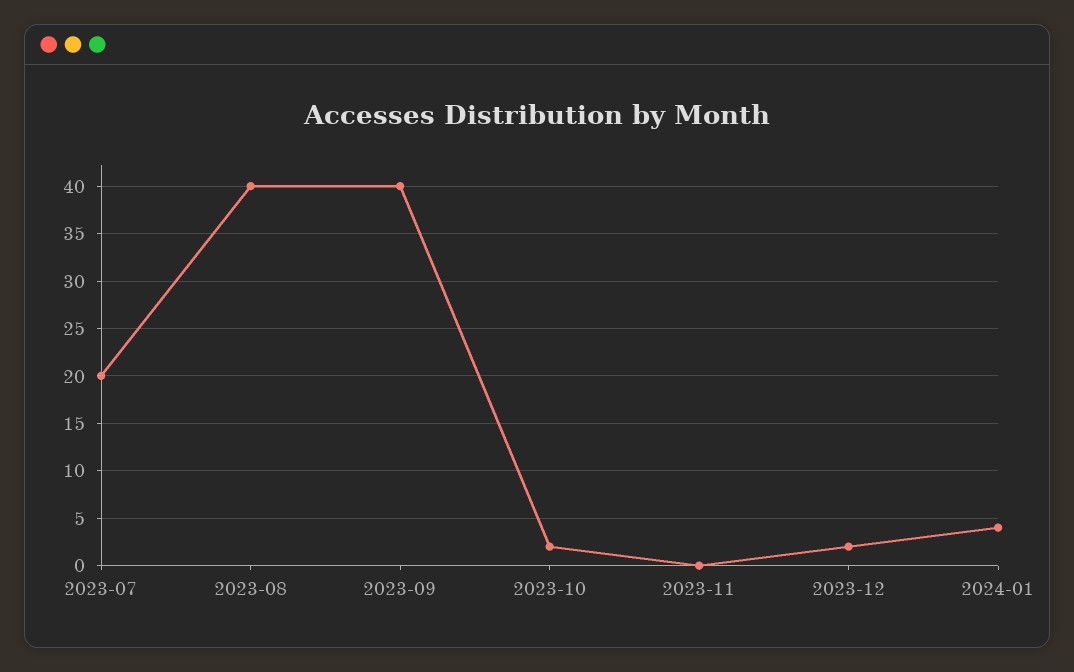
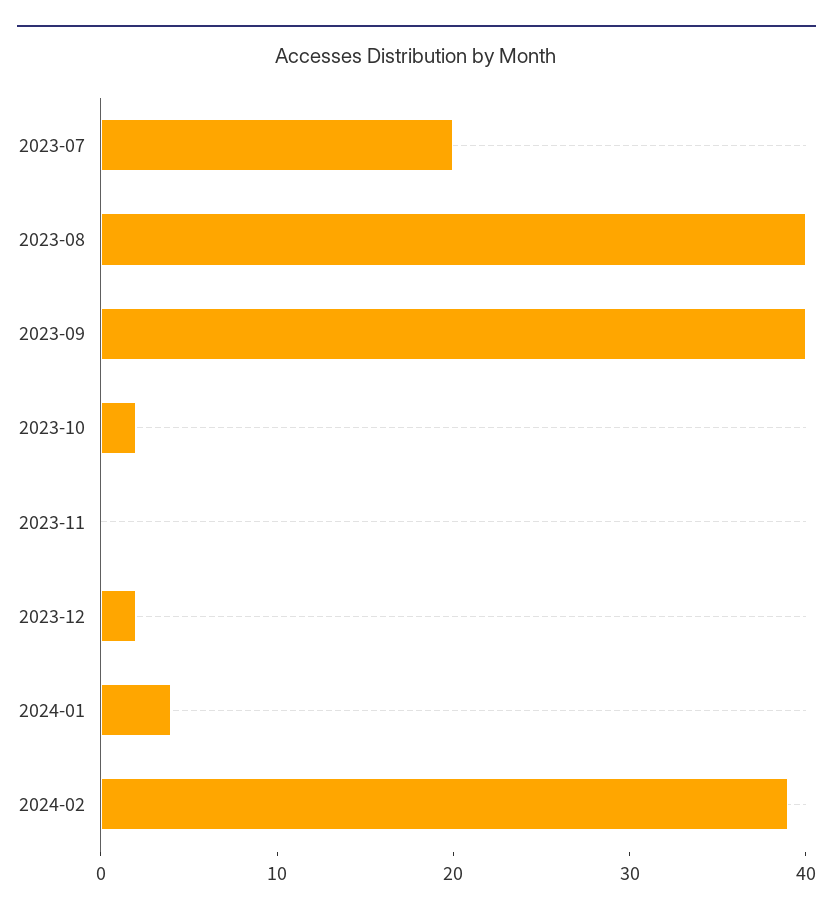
2024-02: none -> 39

